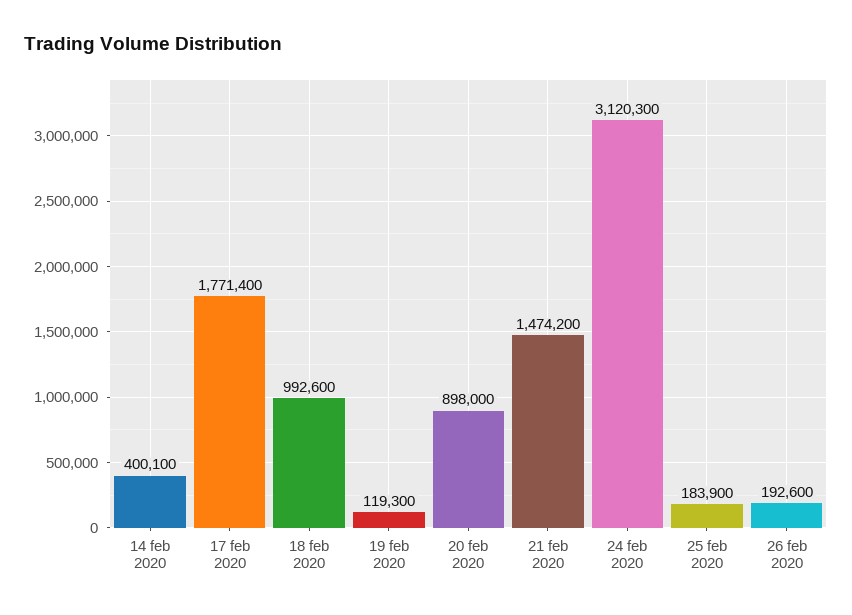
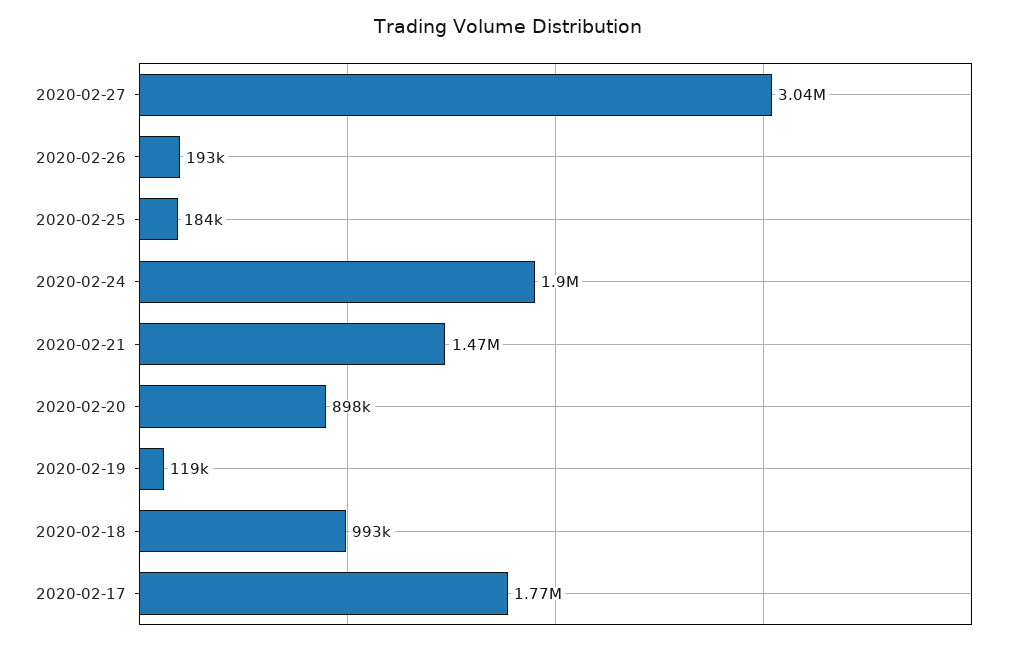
14 feb 2020: 400100 -> none
24 feb 2020: 3120300 -> 1900000
2020-02-27: none -> 3040000

